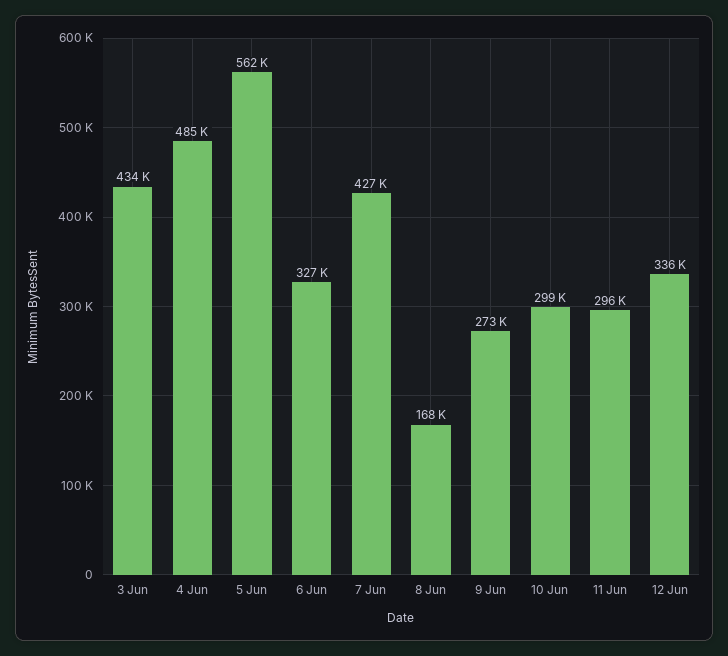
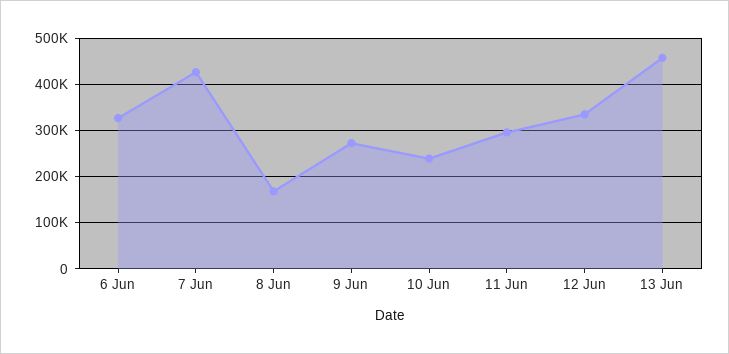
3 Jun: 434000 -> none
4 Jun: 485000 -> none
5 Jun: 562000 -> none
10 Jun: 299000 -> 240000
13 Jun: none -> 460000

